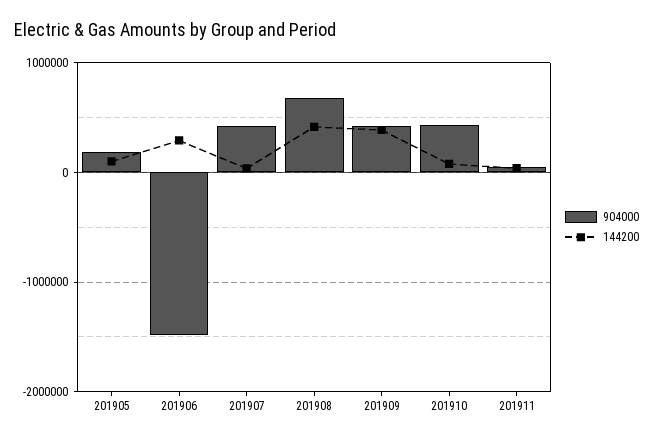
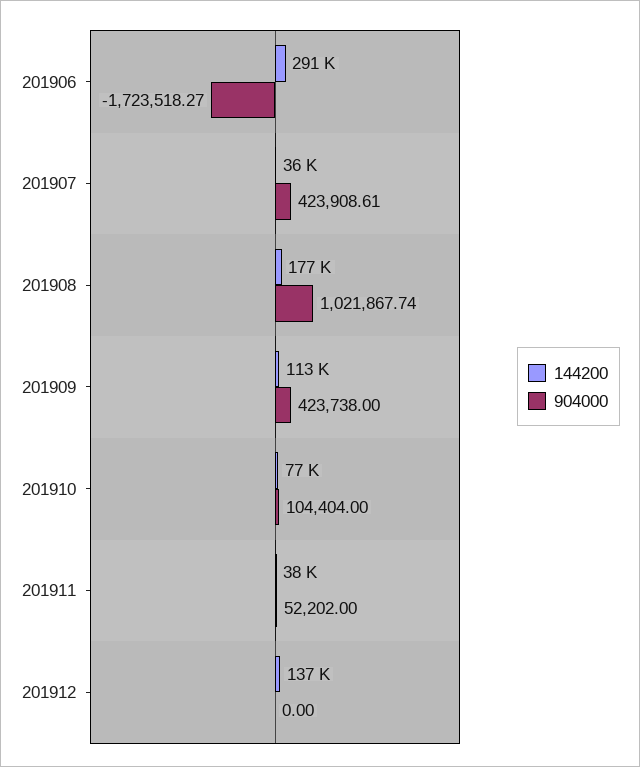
904000, 201905: 200000 -> none
144200, 201905: 100000 -> none
904000, 201906: -1500000 -> -1723518.27
904000, 201908: 700000 -> 1021867.74
144200, 201908: 400000 -> 177000
144200, 201909: 400000 -> 113000
904000, 201910: 400000 -> 104404
144200, 201912: none -> 137000
904000, 201912: none -> 0

